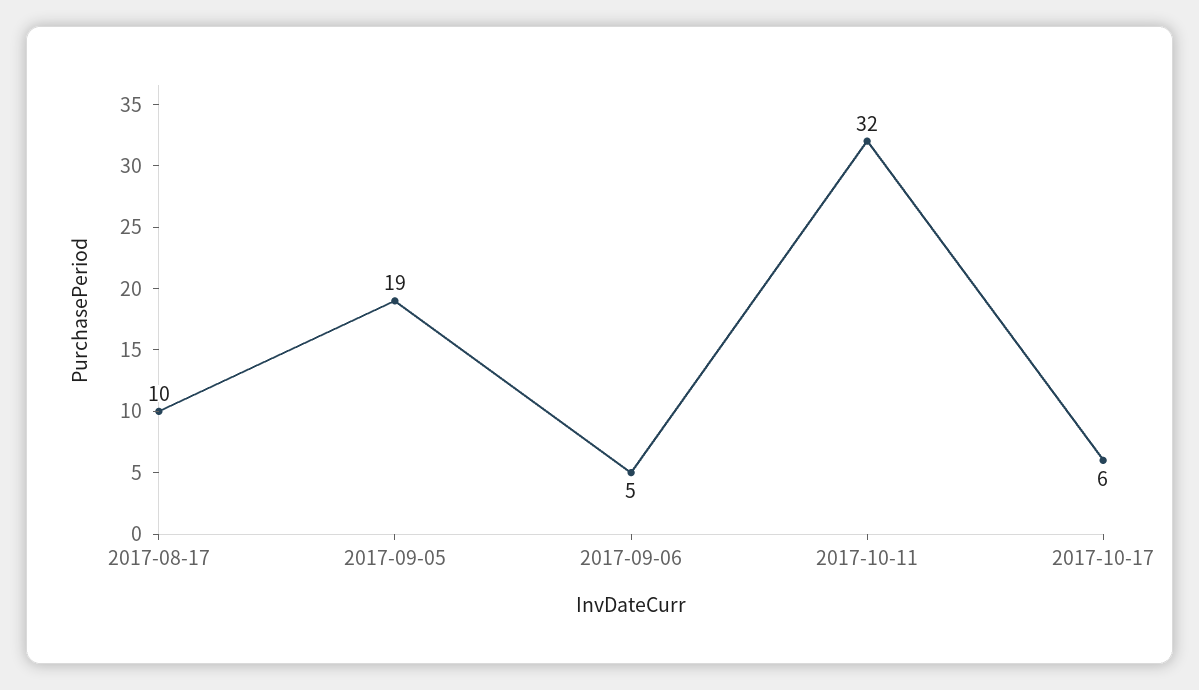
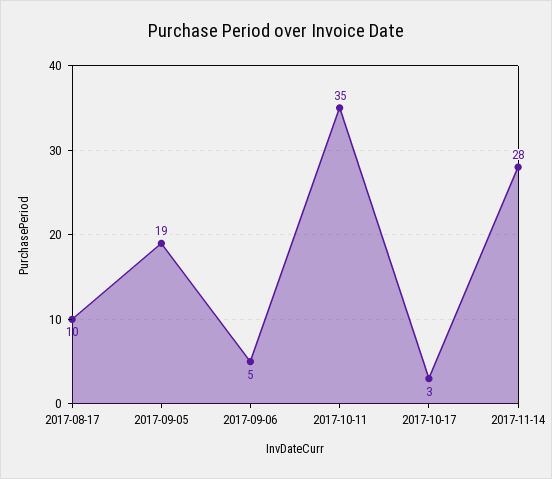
2017-10-11: 32 -> 35
2017-10-17: 6 -> 3
2017-11-14: none -> 28

